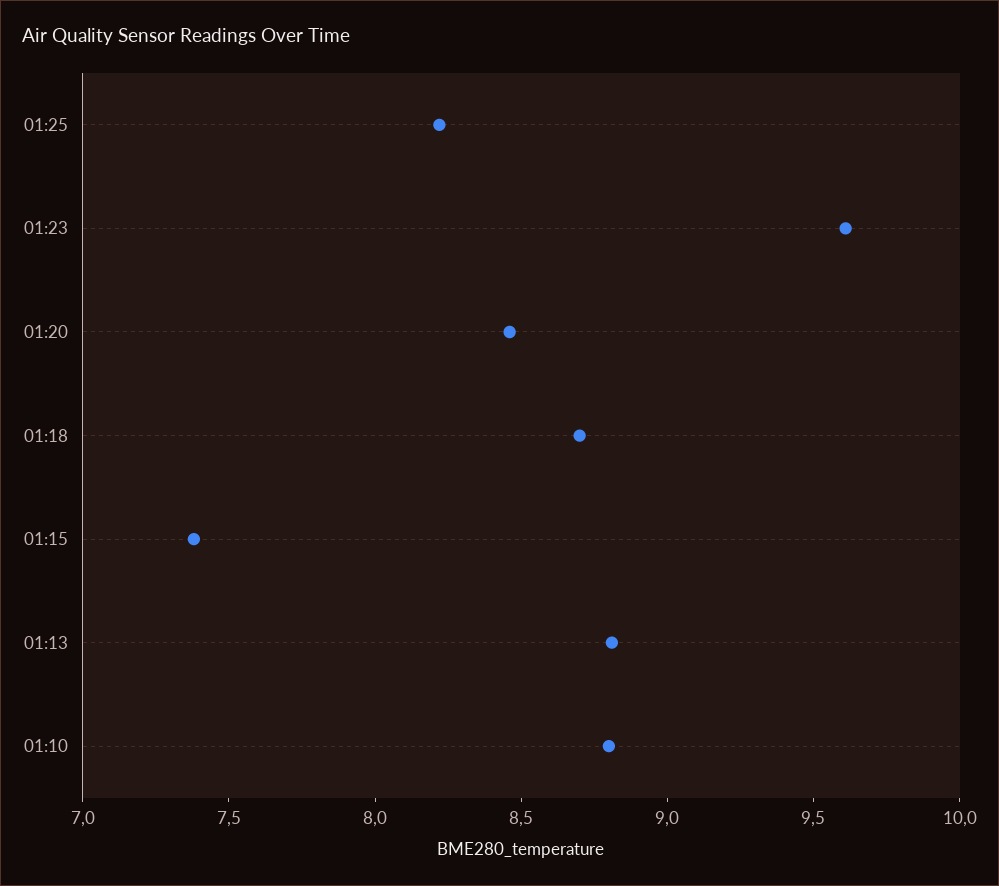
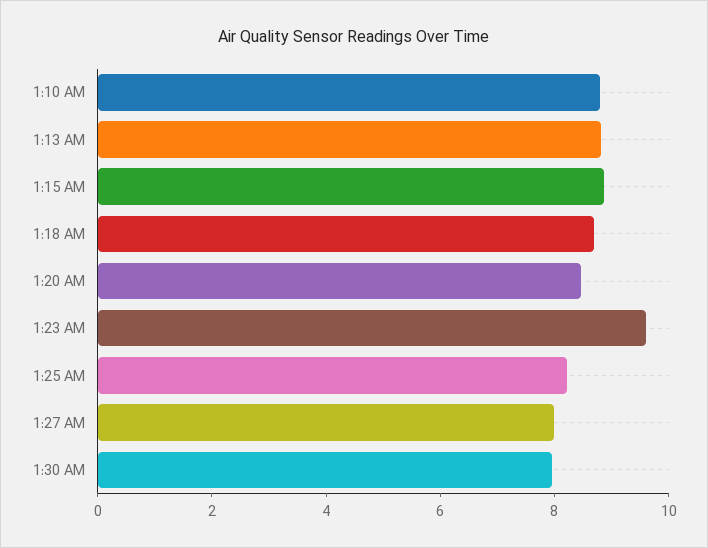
01:15: 7.4 -> 9
1:27 AM: none -> 8
1:30 AM: none -> 8

